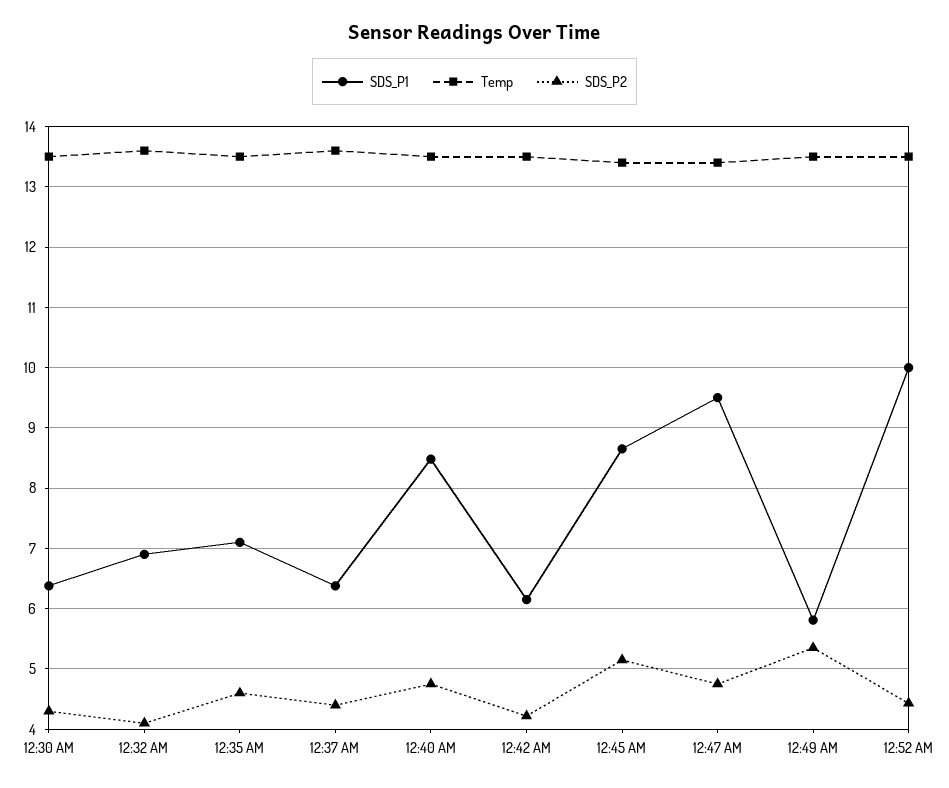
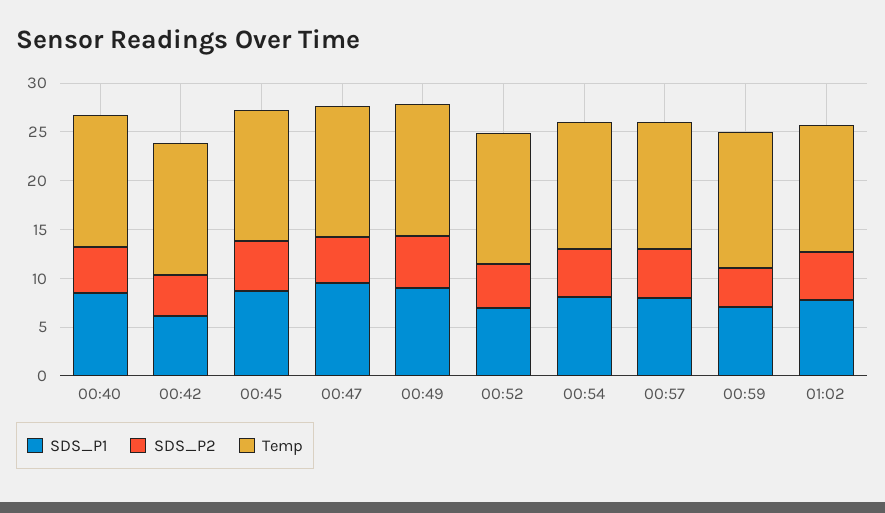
SDS_P1, 12:30 AM: 6.4 -> none
Temp, 12:30 AM: 13.5 -> none
SDS_P2, 12:30 AM: 4.3 -> none
SDS_P1, 12:32 AM: 6.9 -> none
Temp, 12:32 AM: 13.6 -> none
SDS_P2, 12:32 AM: 4.1 -> none
SDS_P1, 12:35 AM: 7.1 -> none
Temp, 12:35 AM: 13.5 -> none
SDS_P2, 12:35 AM: 4.6 -> none
SDS_P1, 12:37 AM: 6.4 -> none
Temp, 12:37 AM: 13.6 -> none
SDS_P2, 12:37 AM: 4.4 -> none
SDS_P1, 12:49 AM: 5.8 -> 9
SDS_P1, 12:52 AM: 10 -> 7
SDS_P1, 00:54: none -> 8
SDS_P2, 00:54: none -> 5
Temp, 00:54: none -> 13
SDS_P1, 00:57: none -> 8
SDS_P2, 00:57: none -> 5
Temp, 00:57: none -> 13
SDS_P1, 00:59: none -> 7
SDS_P2, 00:59: none -> 4
Temp, 00:59: none -> 14
SDS_P1, 01:02: none -> 8
SDS_P2, 01:02: none -> 5
Temp, 01:02: none -> 13

